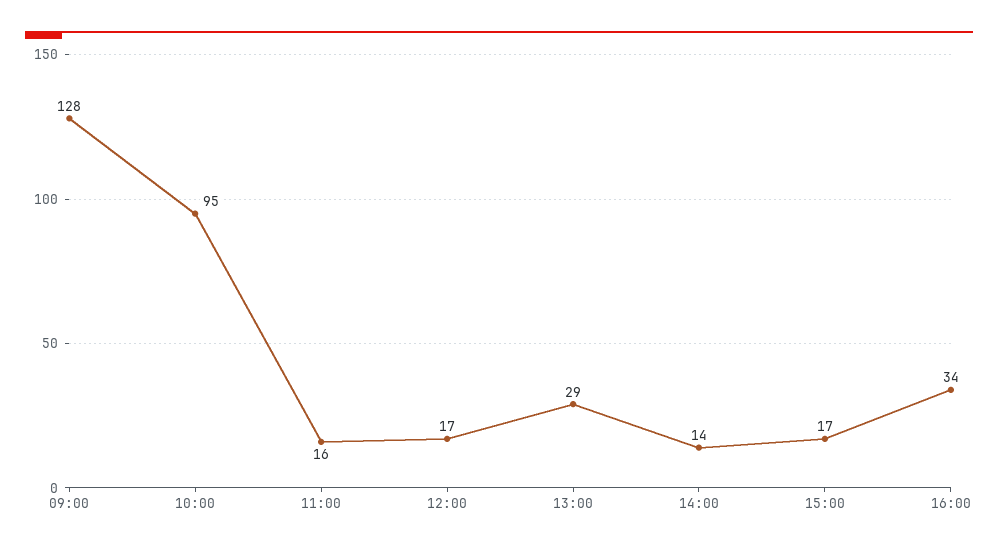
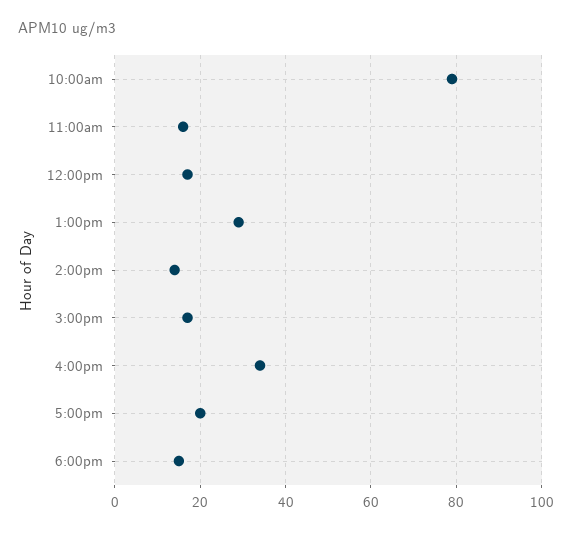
09:00: 128 -> none
10:00: 95 -> 80
5:00pm: none -> 20
6:00pm: none -> 15

